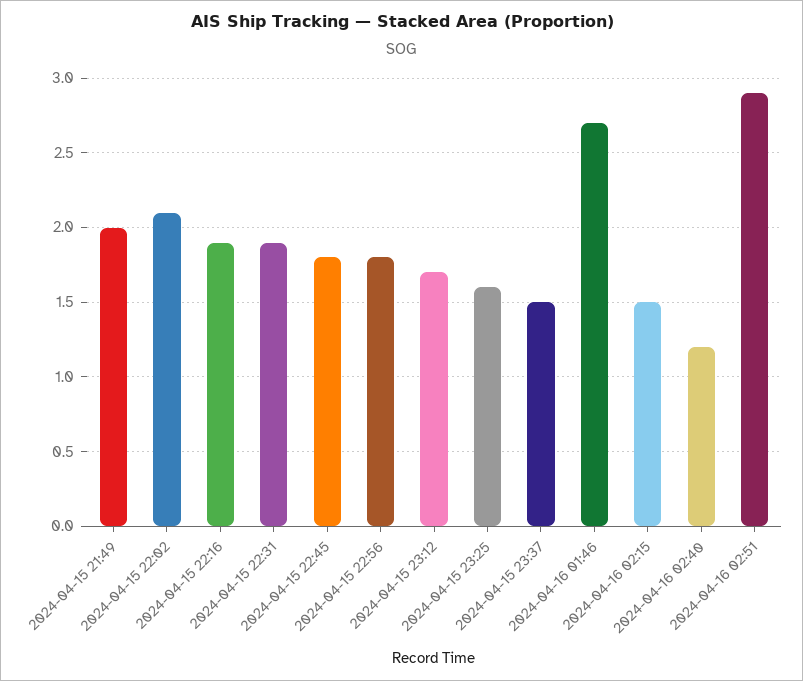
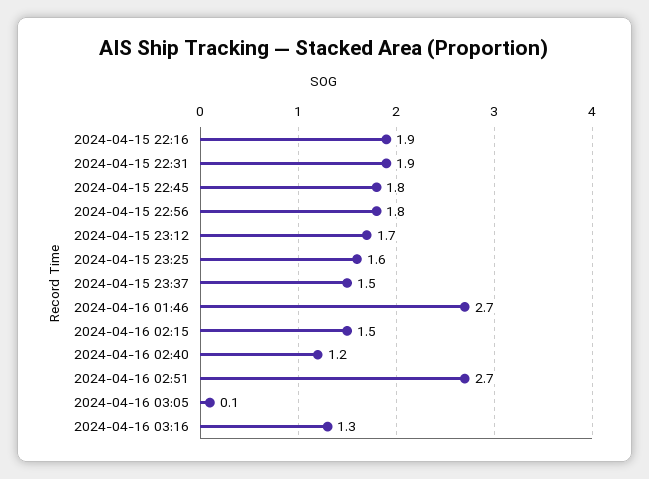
2024-04-15 21:49: 2 -> none
2024-04-15 22:02: 2.1 -> none
2024-04-16 02:51: 2.9 -> 2.7
2024-04-16 03:05: none -> 0.1
2024-04-16 03:16: none -> 1.3

